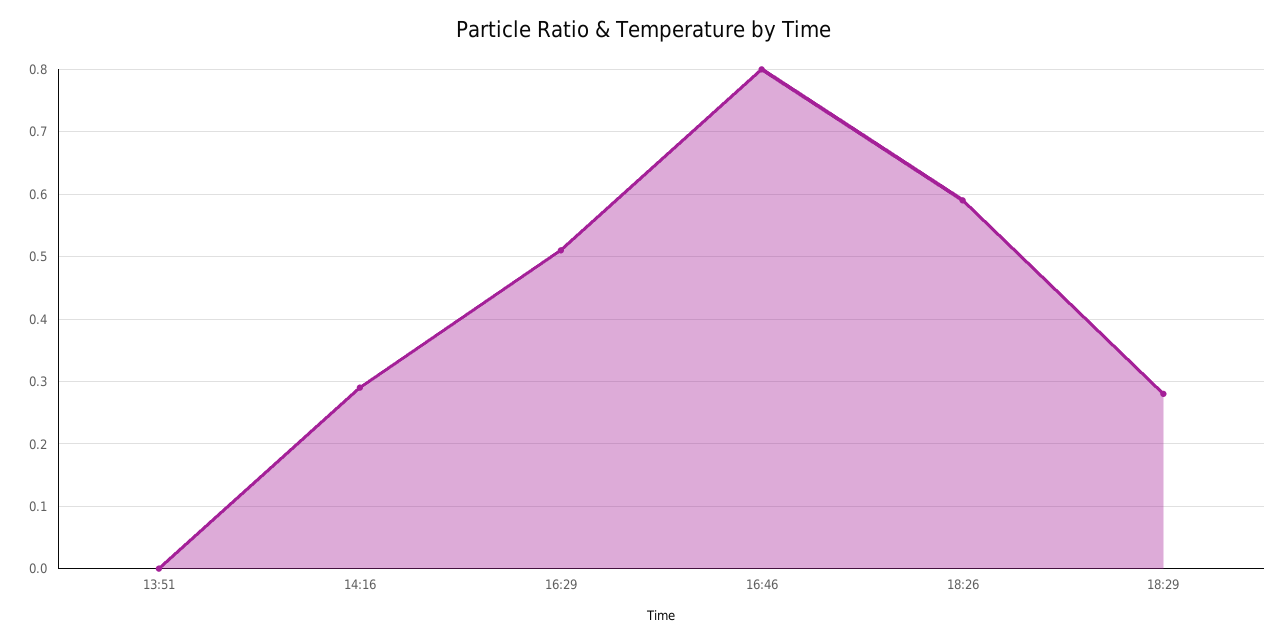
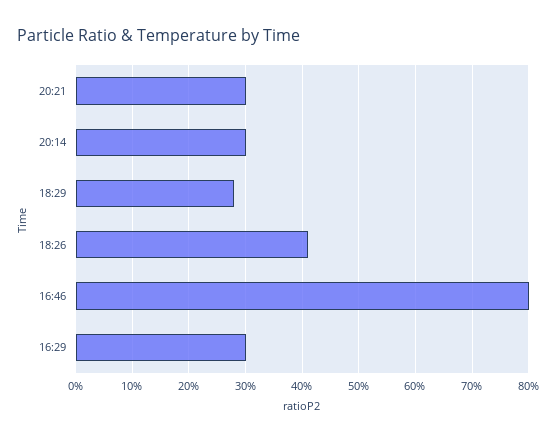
13:51: 0 -> none
14:16: 0.29 -> none
16:29: 0.51 -> 0.3
18:26: 0.59 -> 0.4
20:21: none -> 0.3
20:14: none -> 0.3

